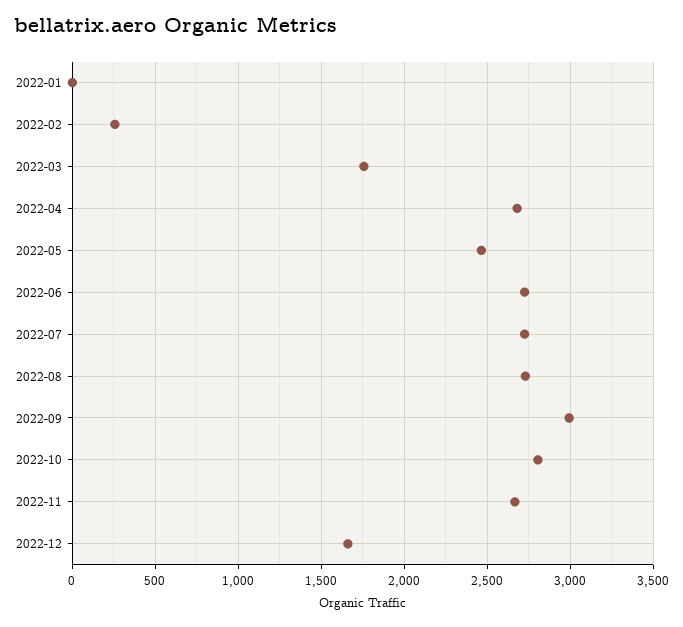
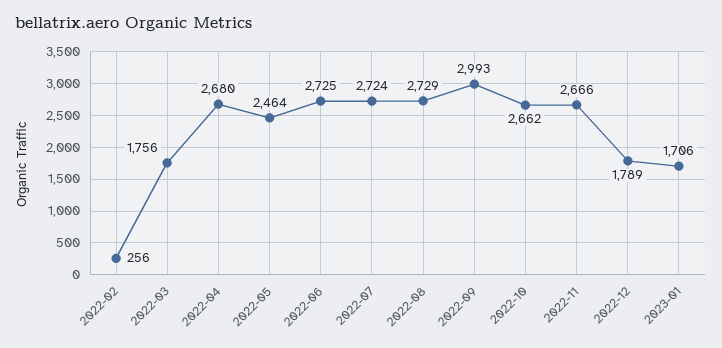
2022-01: 0 -> none
2022-10: 2800 -> 2662
2022-12: 1650 -> 1789
2023-01: none -> 1706

